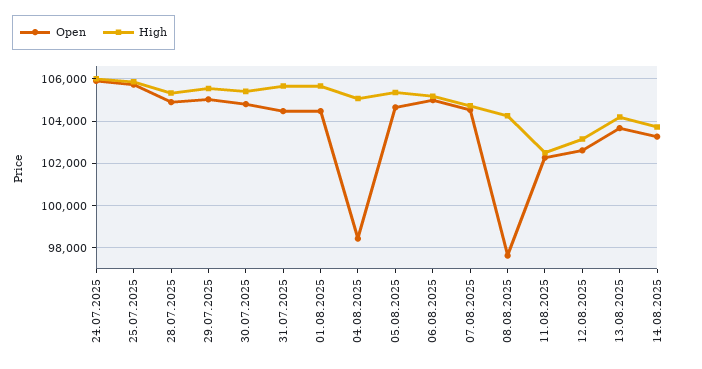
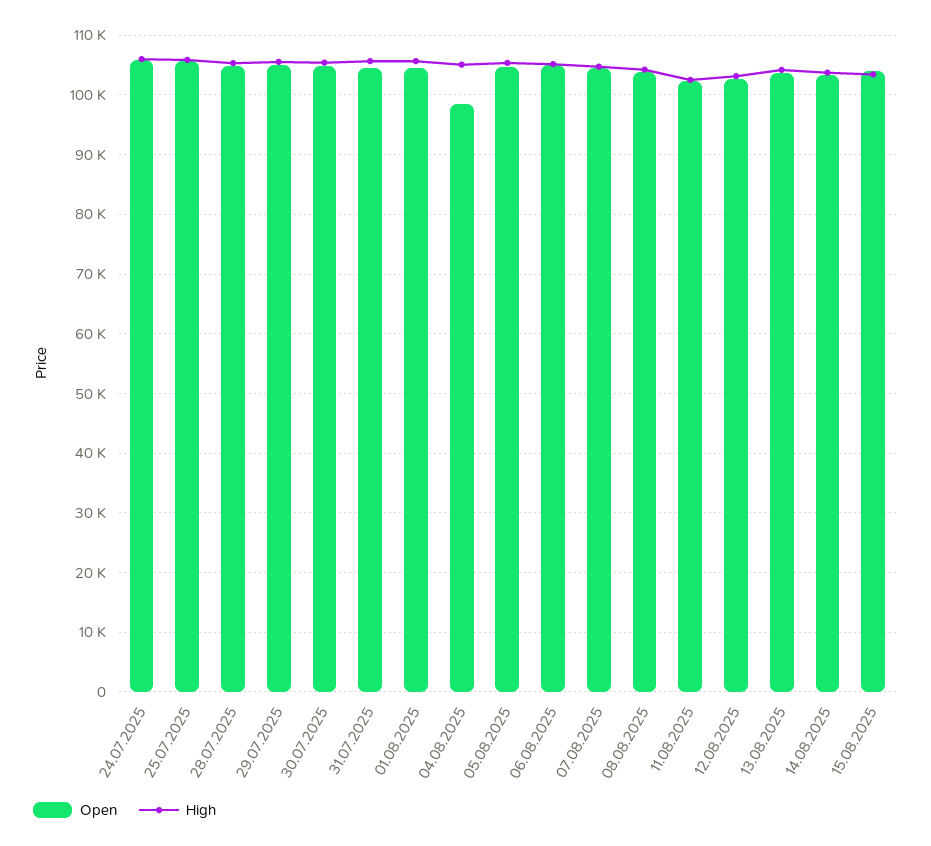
Open, 08.08.2025: 97500 -> 104000
Open, 15.08.2025: none -> 104000
High, 15.08.2025: none -> 104000

